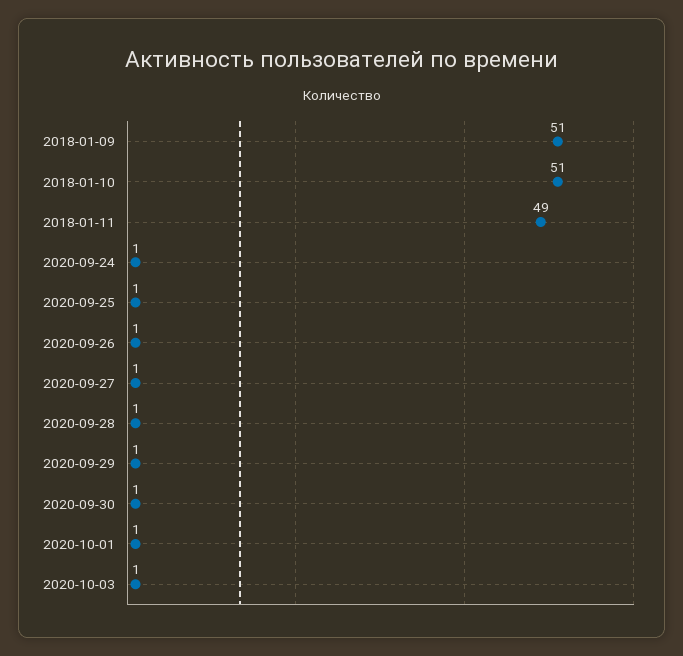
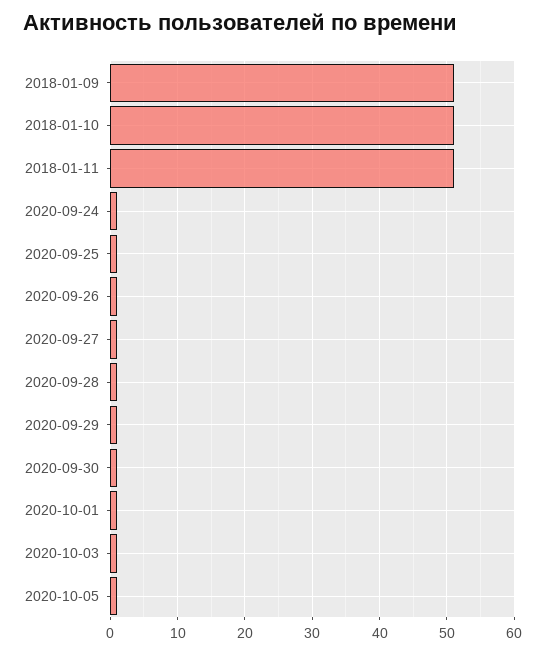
2018-01-11: 49 -> 51
2020-10-05: none -> 1

